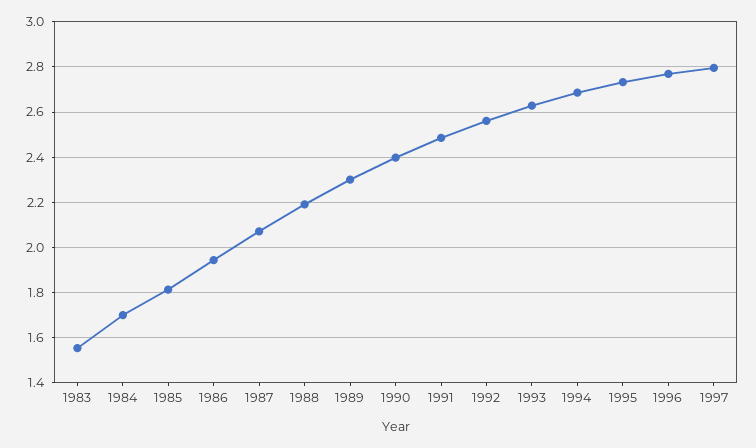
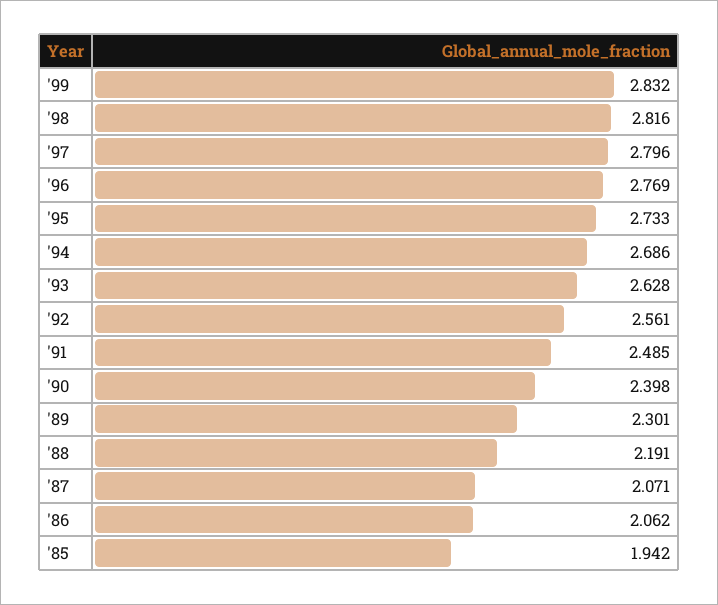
1983: 1.55 -> none
1984: 1.7 -> none
1985: 1.8 -> 1.942
1986: 1.95 -> 2.062
'99: none -> 2.832
'98: none -> 2.816

